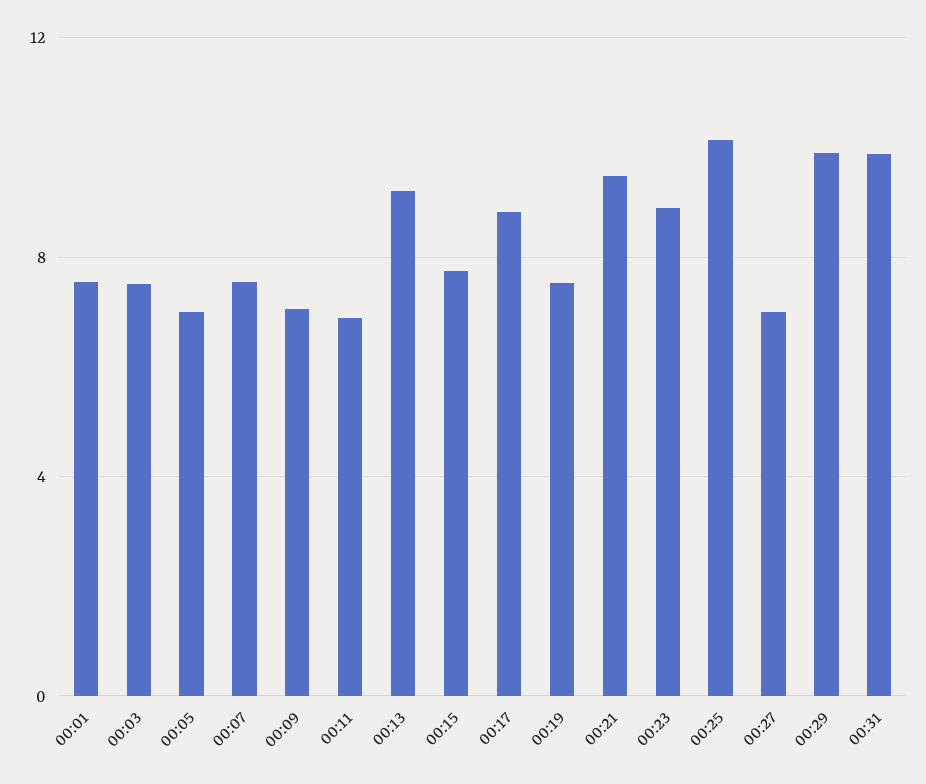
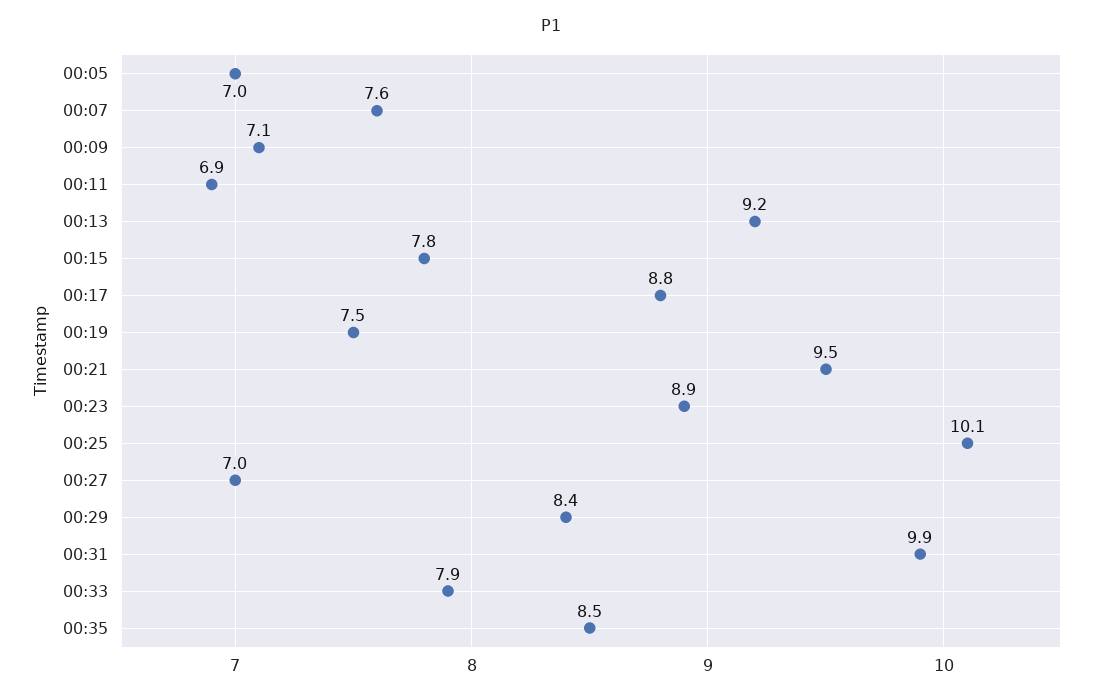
00:01: 7.5 -> none
00:03: 7.5 -> none
00:29: 10 -> 8.4
00:33: none -> 7.9
00:35: none -> 8.5

